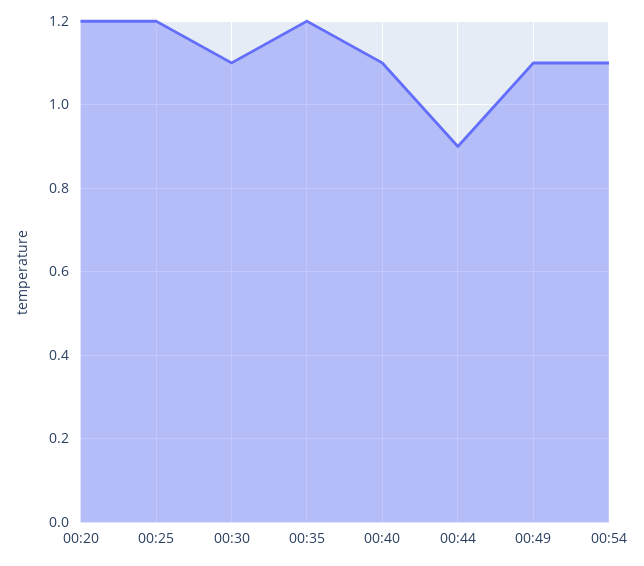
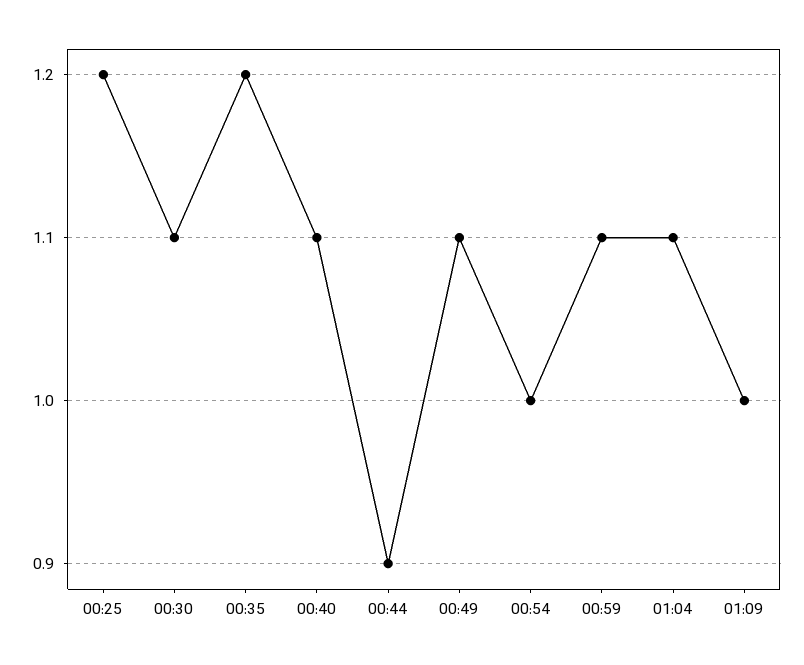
00:20: 1.2 -> none
00:54: 1.1 -> 1
00:59: none -> 1.1
01:04: none -> 1.1
01:09: none -> 1

